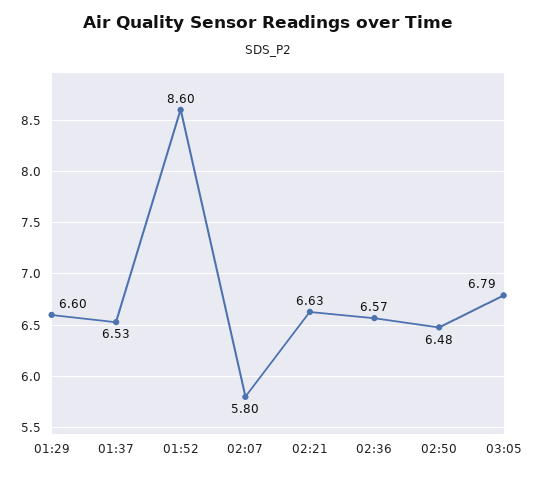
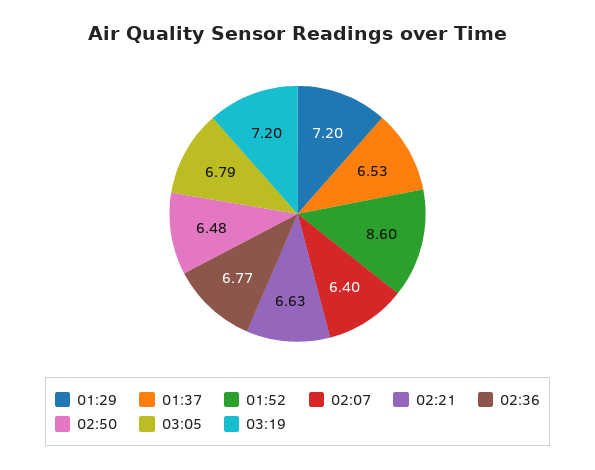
01:29: 6.6 -> 7.2
02:07: 5.8 -> 6.4
02:36: 6.57 -> 6.77
03:19: none -> 7.2

